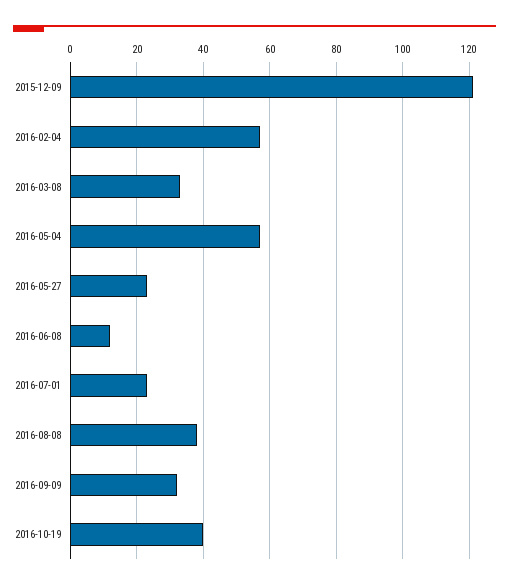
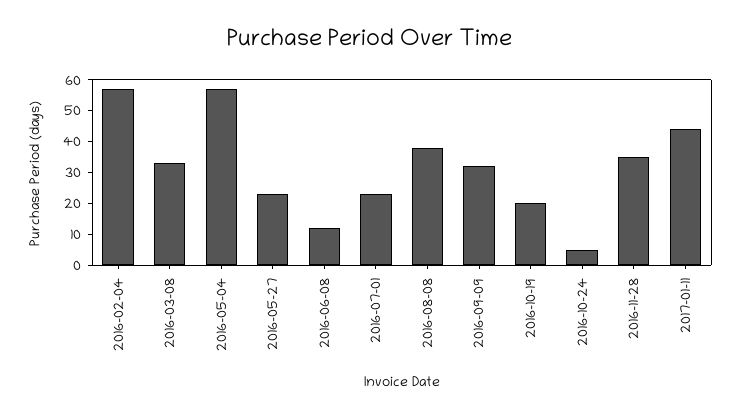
2015-12-09: 120 -> none
2016-10-19: 40 -> 20
2016-10-24: none -> 5
2016-11-28: none -> 35
2017-01-11: none -> 45

